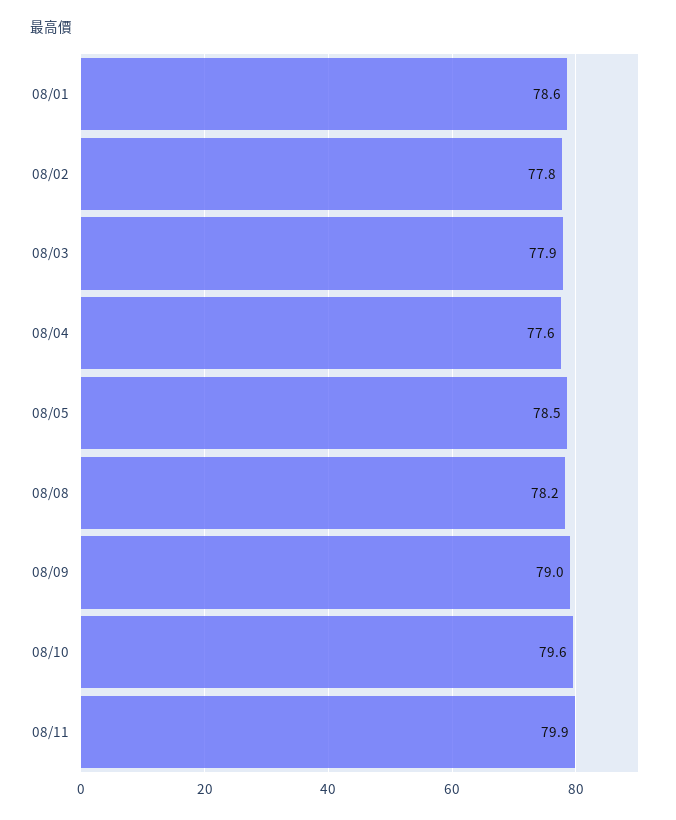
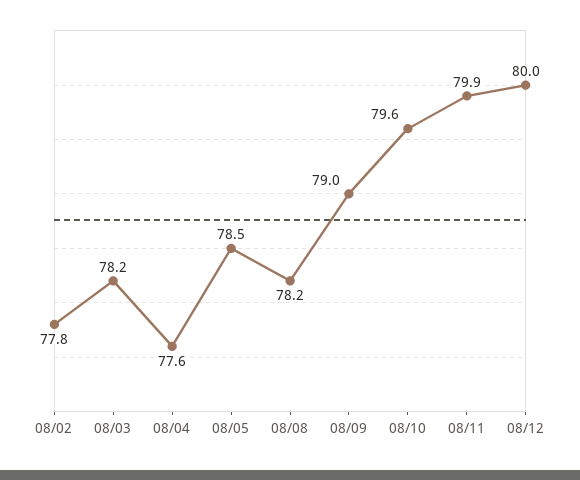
08/01: 78.6 -> none
08/03: 77.9 -> 78.2
08/12: none -> 80

